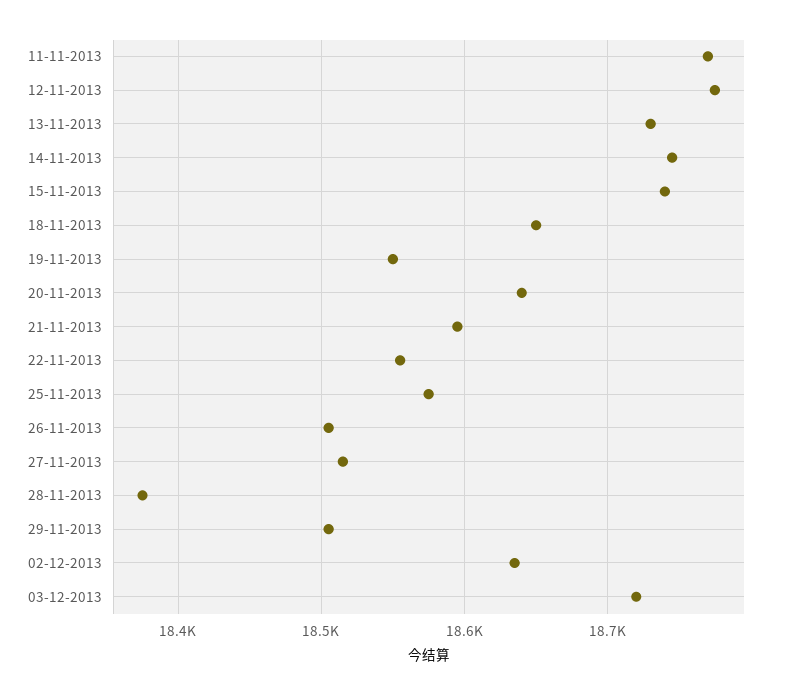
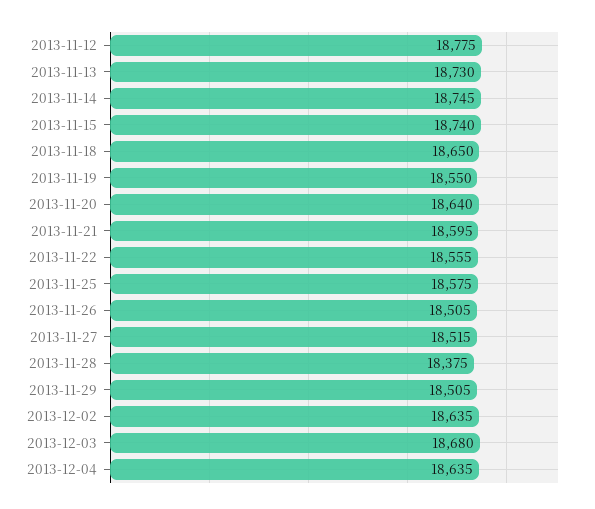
11-11-2013: 18770 -> none
03-12-2013: 18720 -> 18680
2013-12-04: none -> 18635

